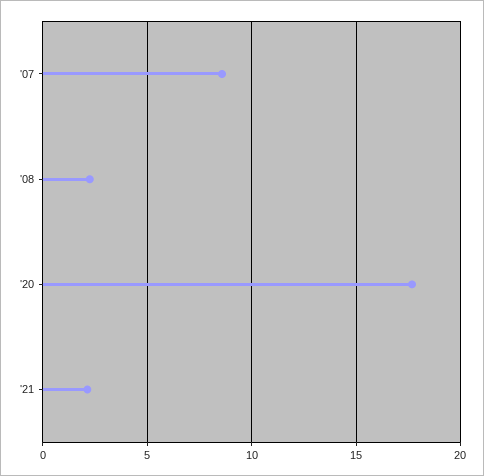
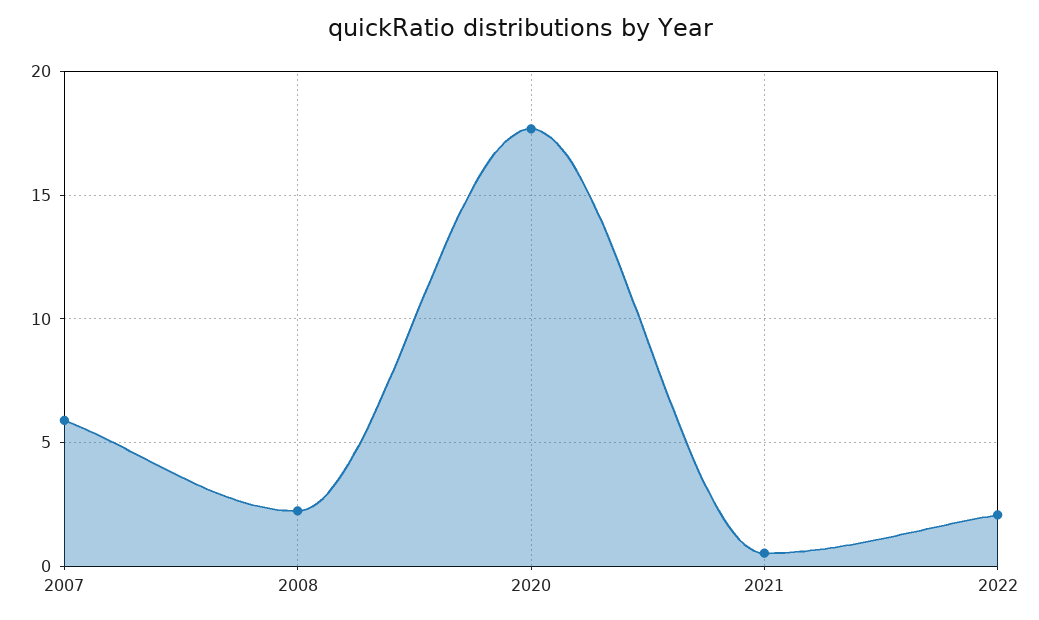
'07: 8.5 -> 6
'21: 2 -> 0.5
2022: none -> 2

